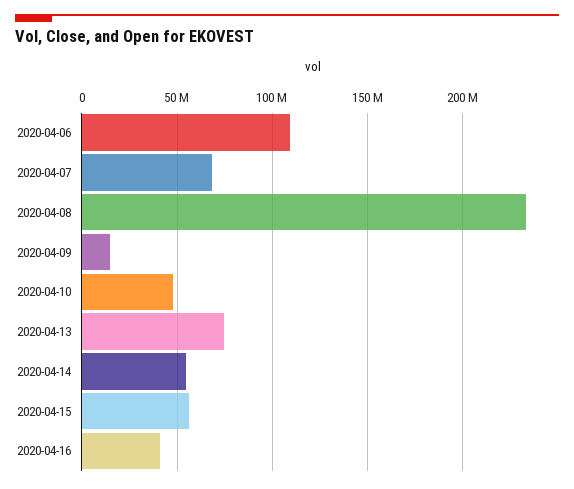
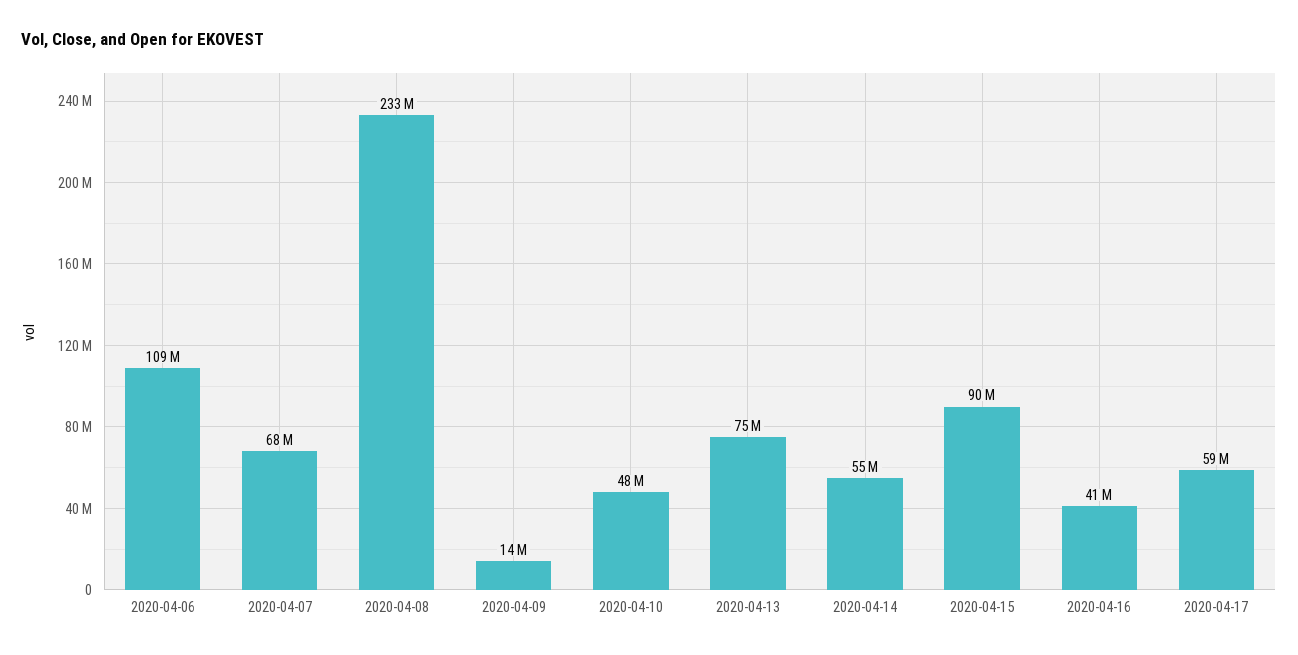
2020-04-15: 55000000 -> 90000000
2020-04-17: none -> 59000000

